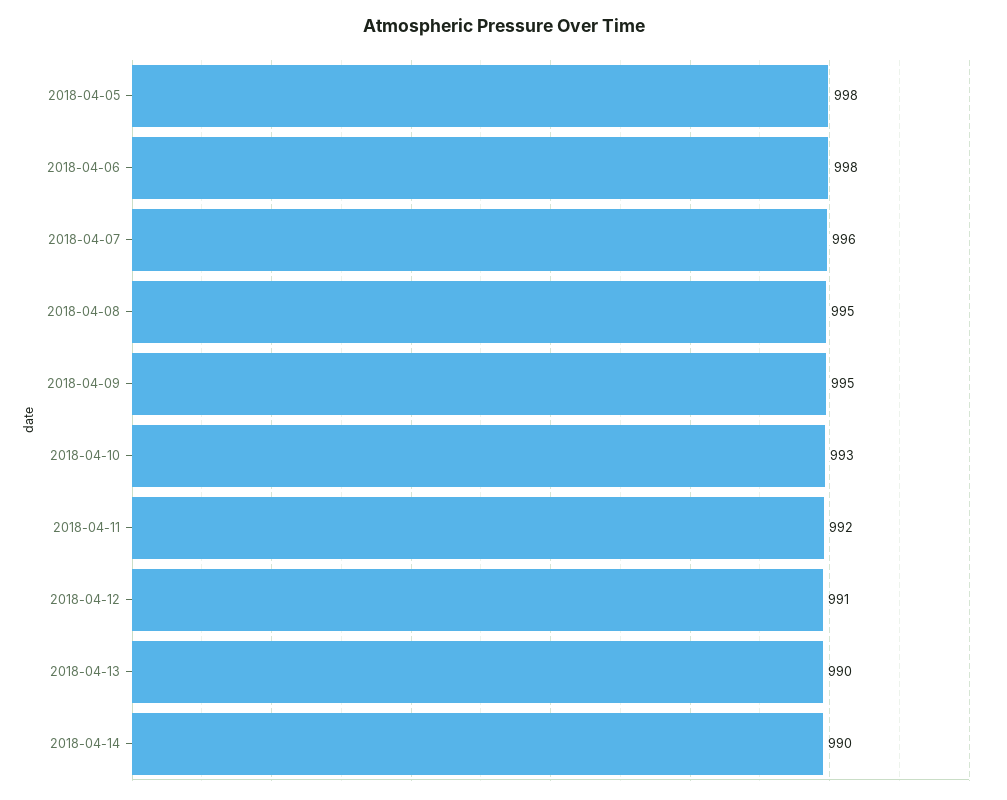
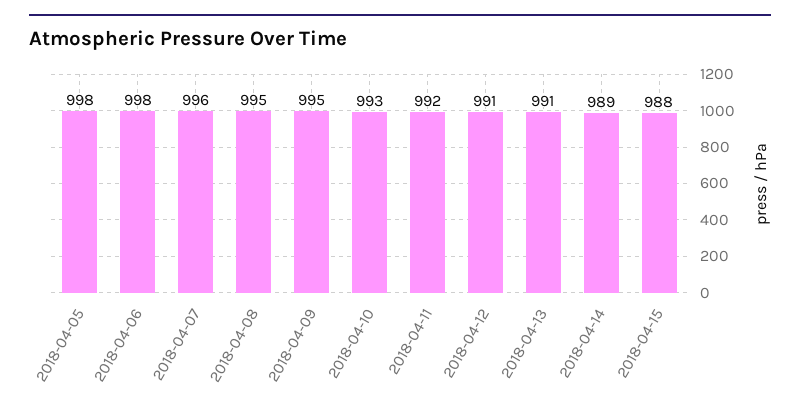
2018-04-13: 990 -> 991
2018-04-14: 990 -> 989
2018-04-15: none -> 988

